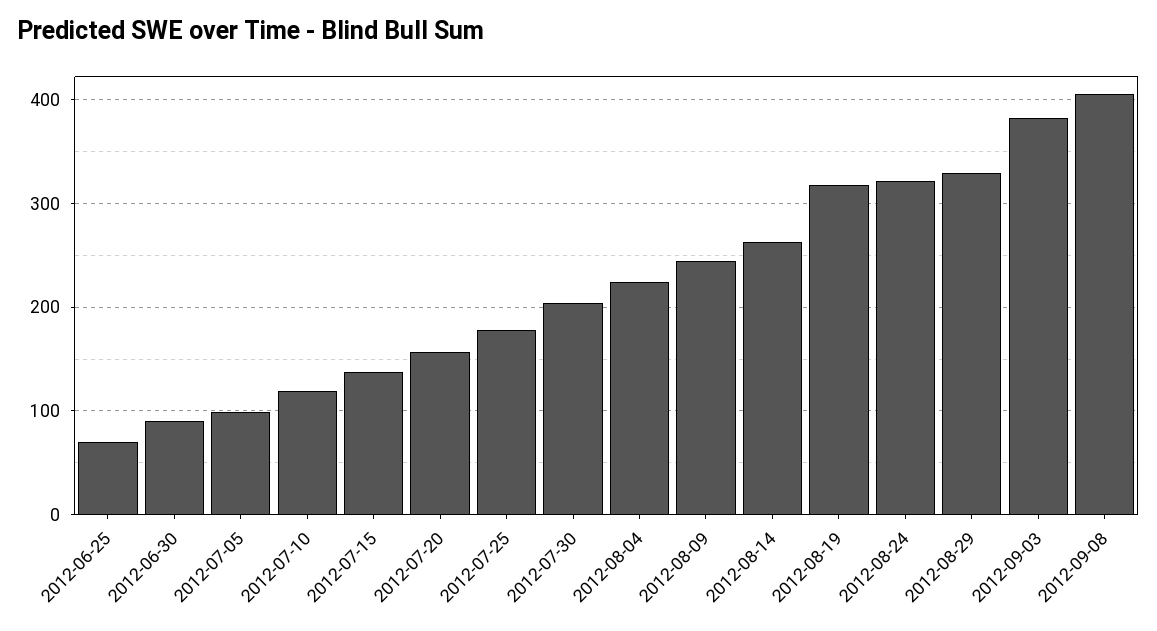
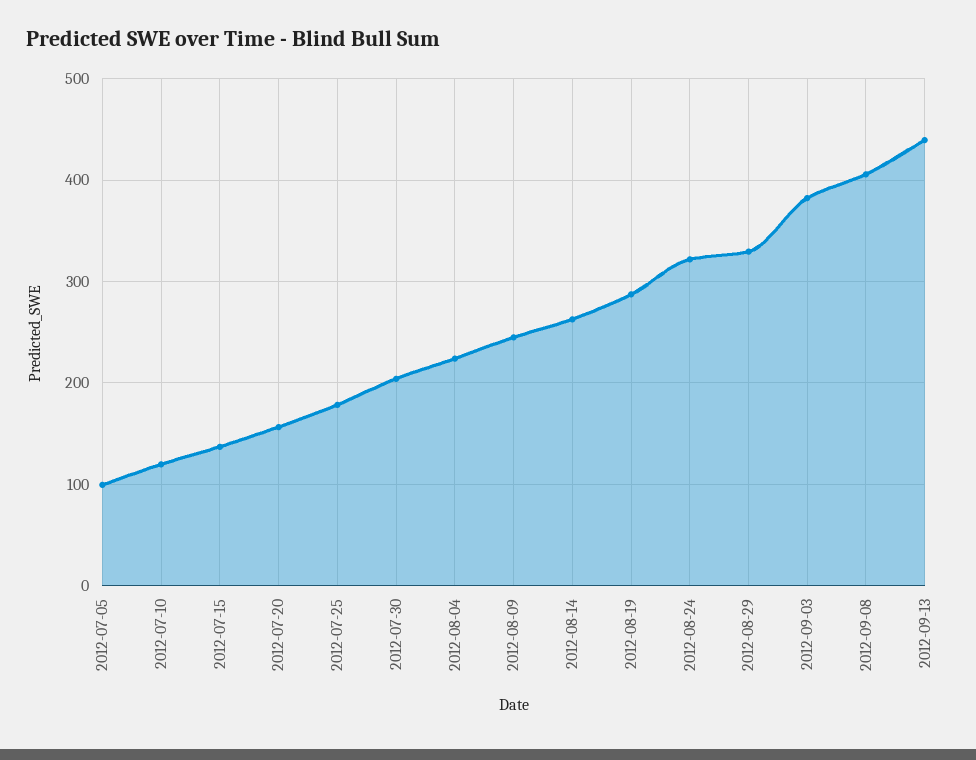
2012-06-25: 70 -> none
2012-06-30: 90 -> none
2012-08-19: 320 -> 290
2012-09-13: none -> 440

